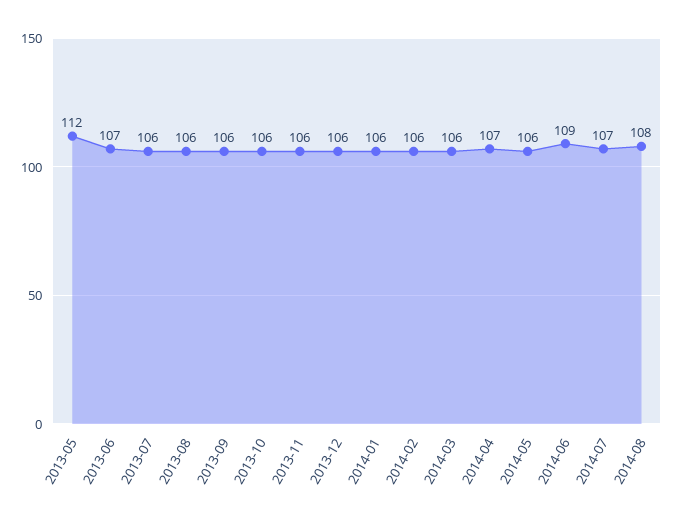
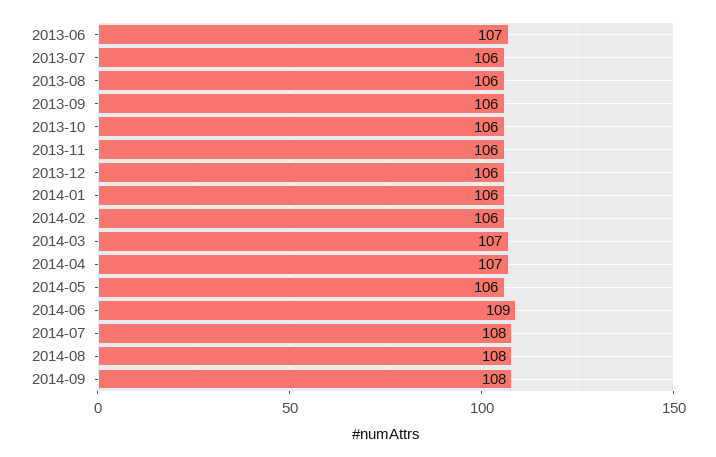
2013-05: 112 -> none
2014-03: 106 -> 107
2014-07: 107 -> 108
2014-09: none -> 108

